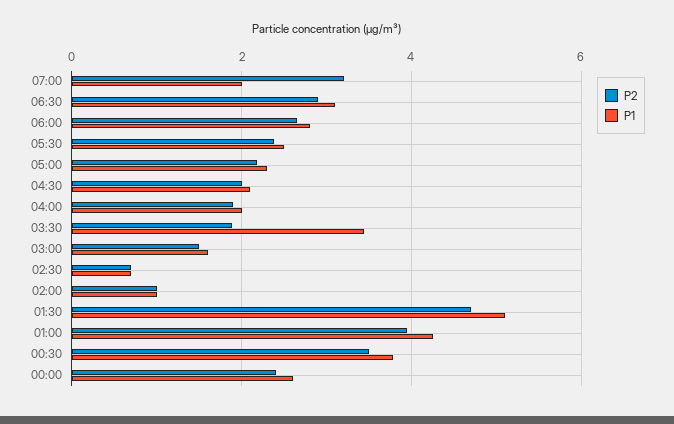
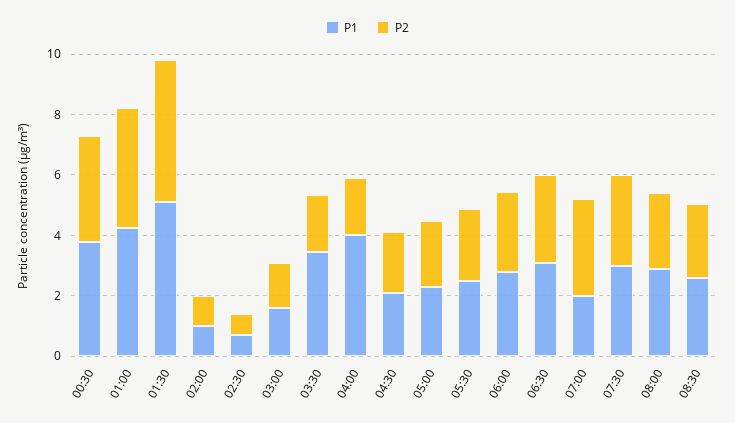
P1, 04:00: 2 -> 4
P2, 00:00: 2.4 -> none
P1, 00:00: 2.6 -> none
P1, 07:30: none -> 3
P2, 07:30: none -> 3
P1, 08:00: none -> 3
P2, 08:00: none -> 2.5
P1, 08:30: none -> 2.5
P2, 08:30: none -> 2.5

